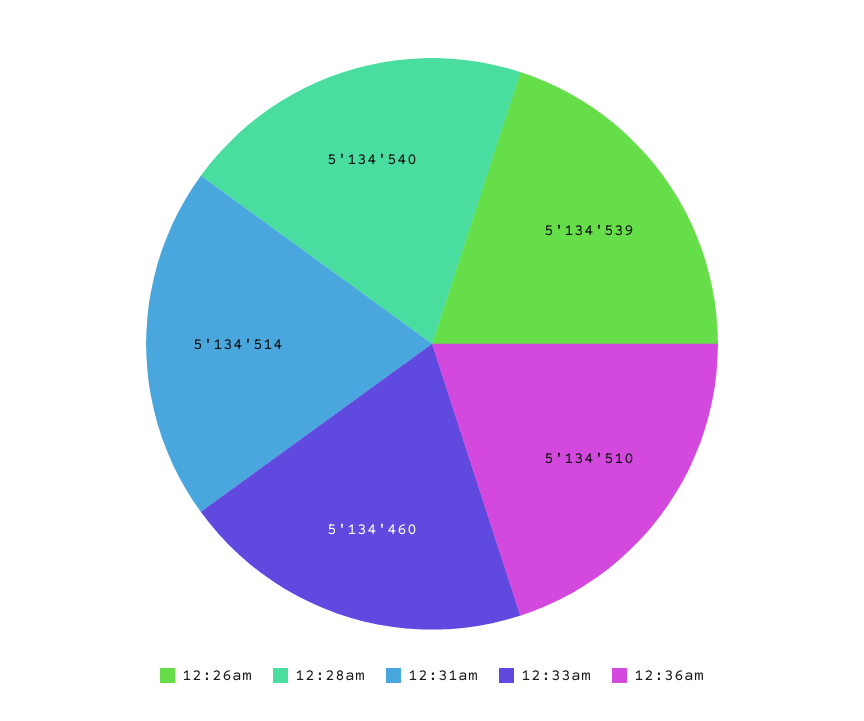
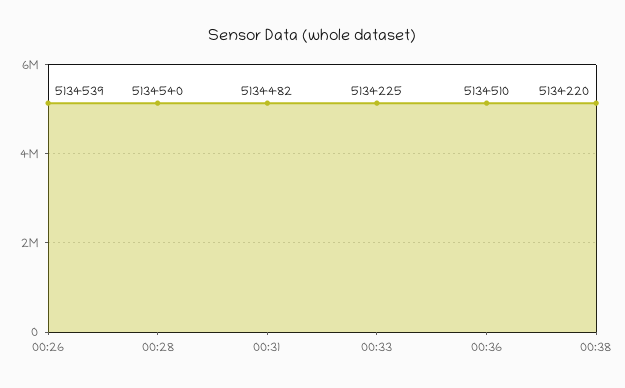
12:31am: 5134514 -> 5134482
12:33am: 5134460 -> 5134225
00:38: none -> 5134220

